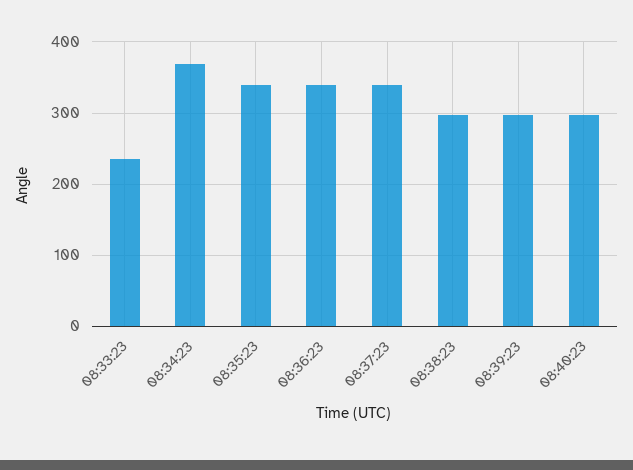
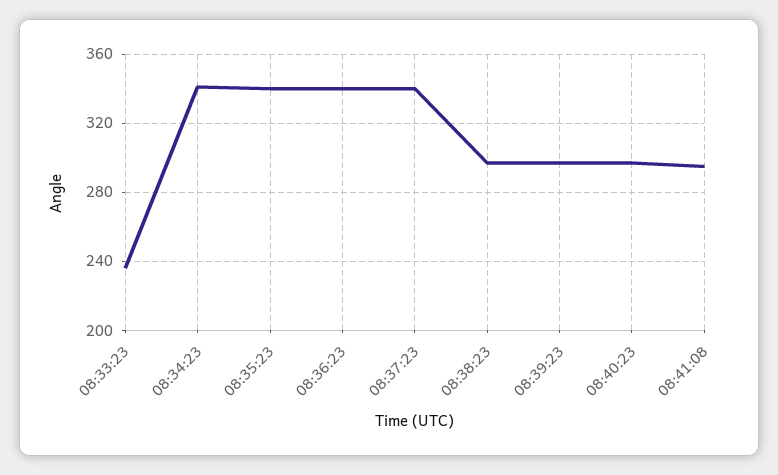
08:34:23: 370 -> 340
08:41:08: none -> 295

